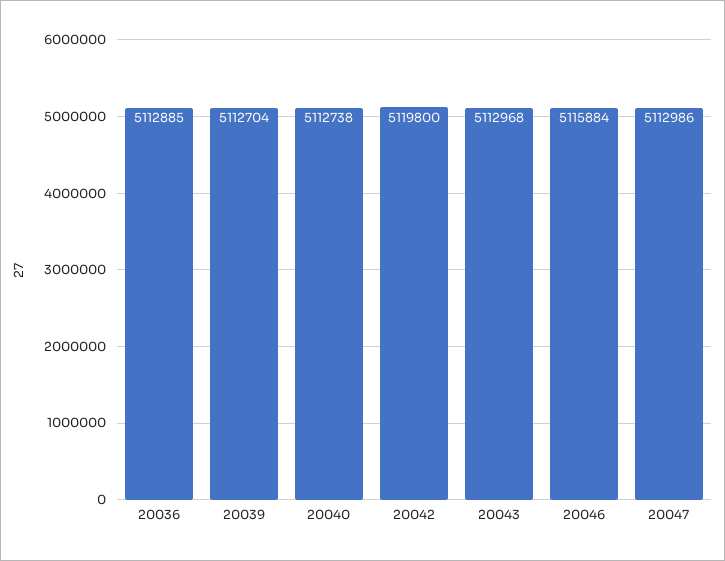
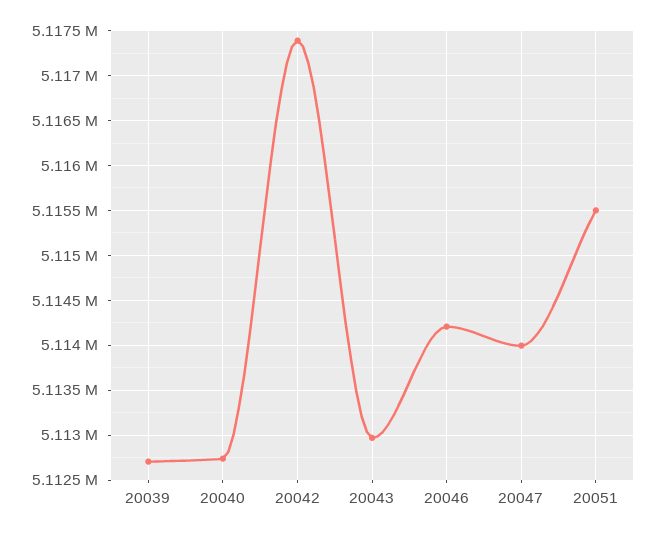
20036: 5112885 -> none
20042: 5119800 -> 5117400
20046: 5115884 -> 5114200
20047: 5112986 -> 5114000
20051: none -> 5115500

